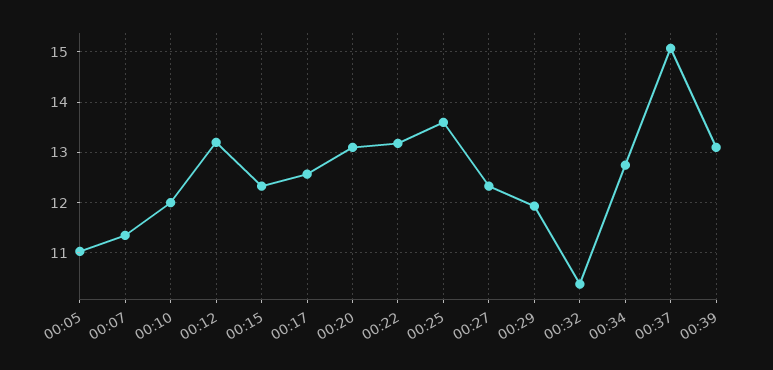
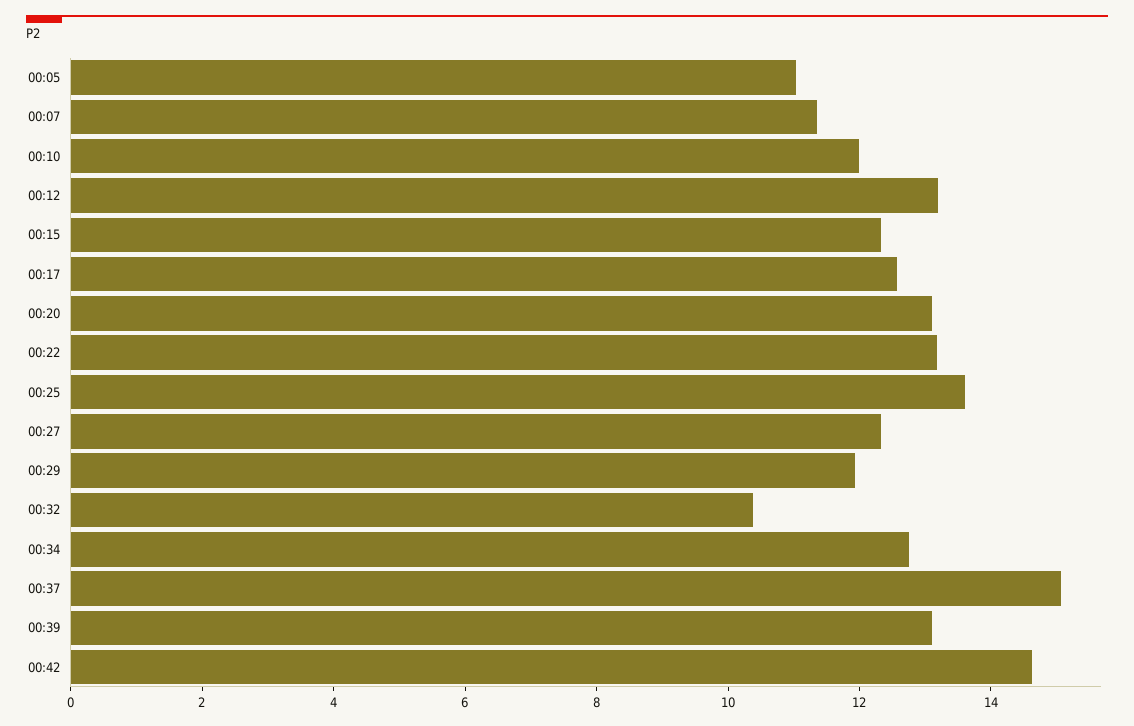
00:42: none -> 14.5

